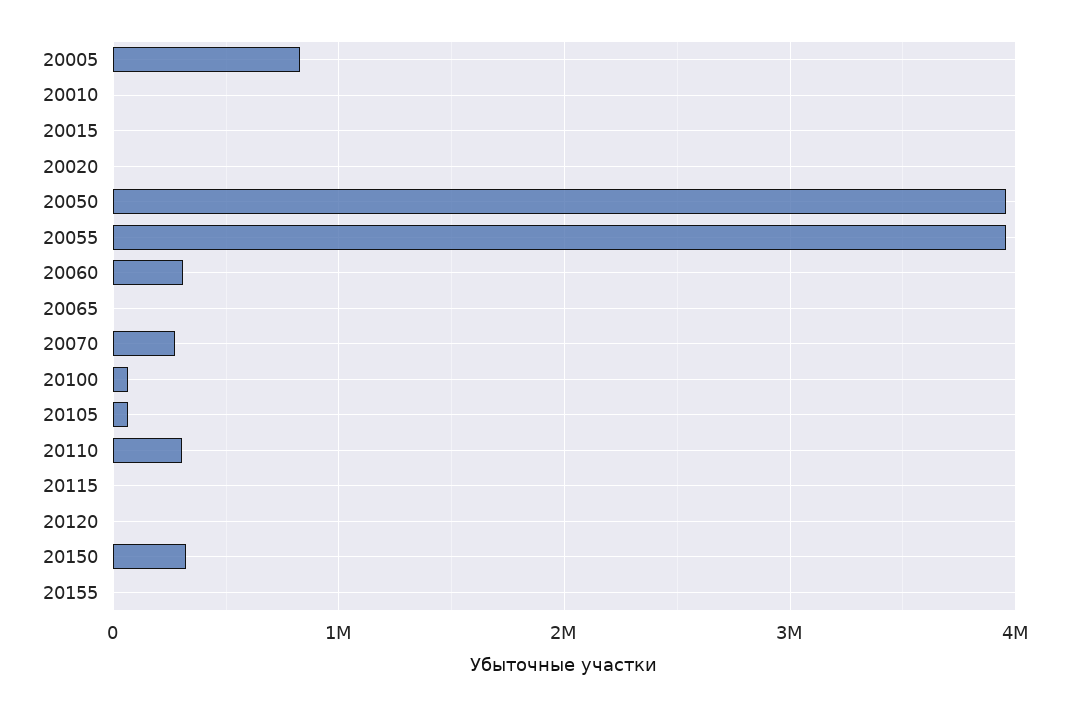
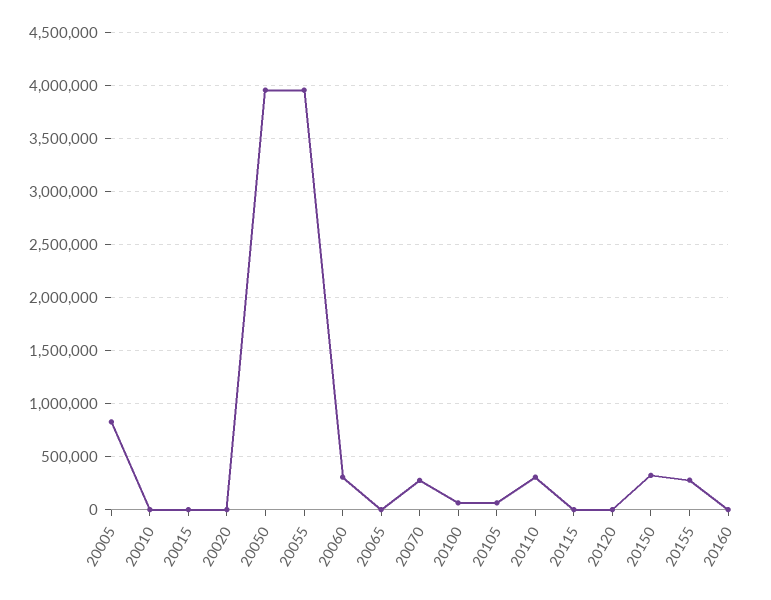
20155: 0 -> 300000
20160: none -> 0

